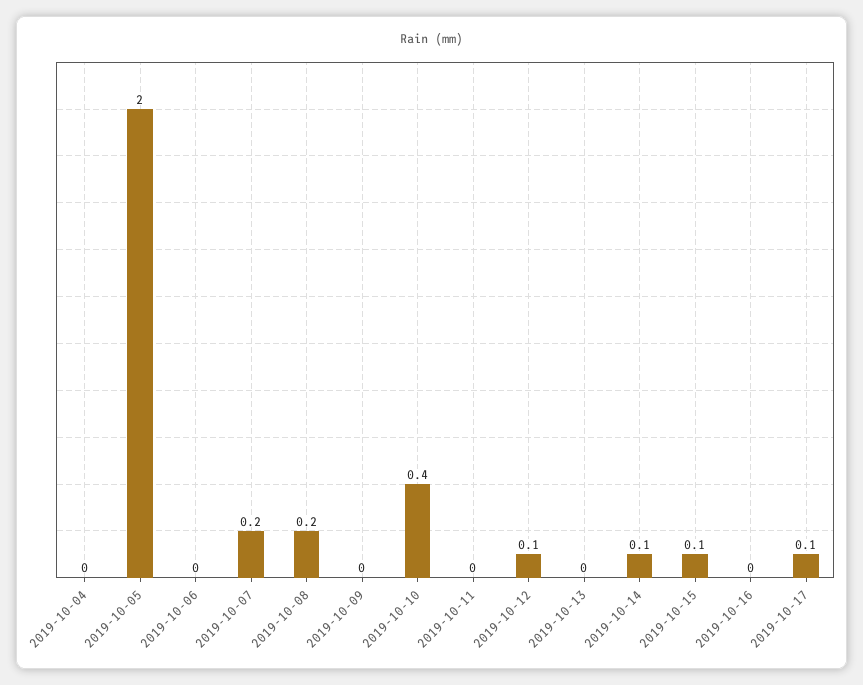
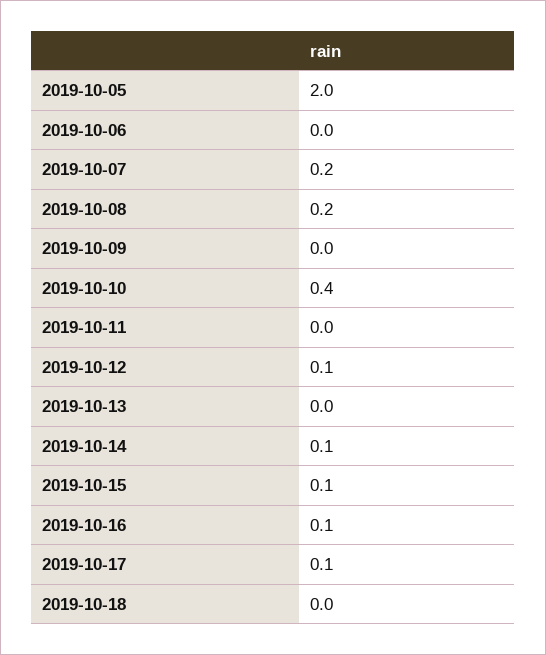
2019-10-04: 0 -> none
2019-10-16: 0 -> 0.1
2019-10-18: none -> 0

